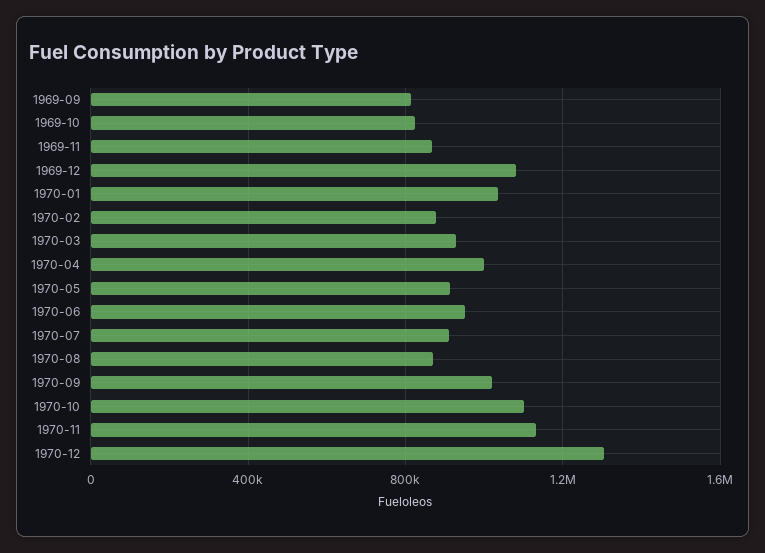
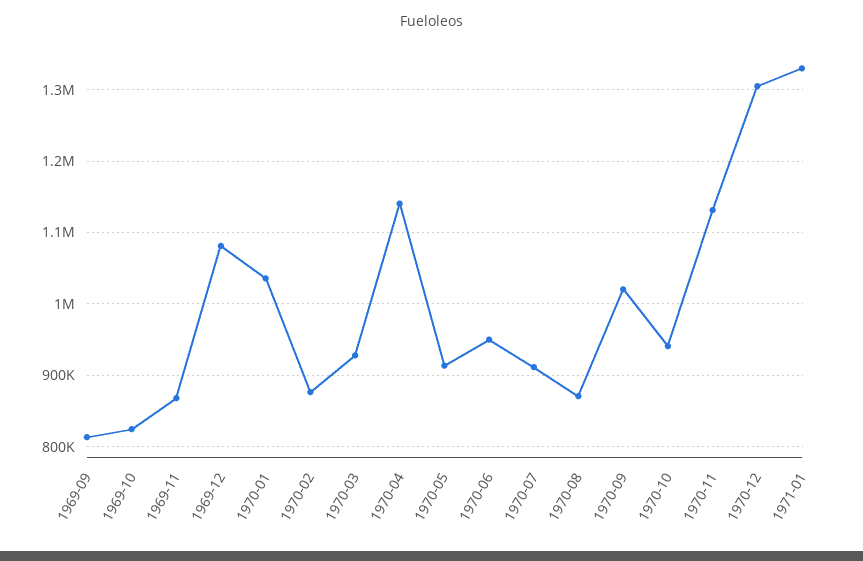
1970-04: 1000000 -> 1140000
1970-10: 1100000 -> 940000
1971-01: none -> 1330000

